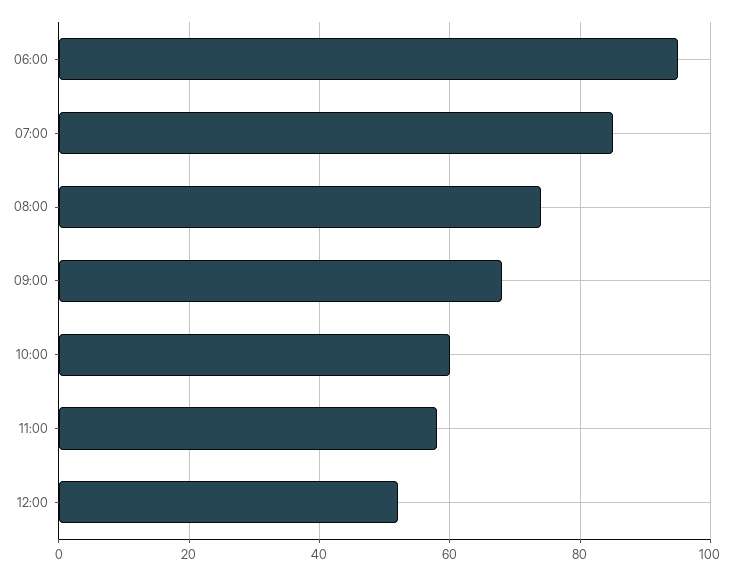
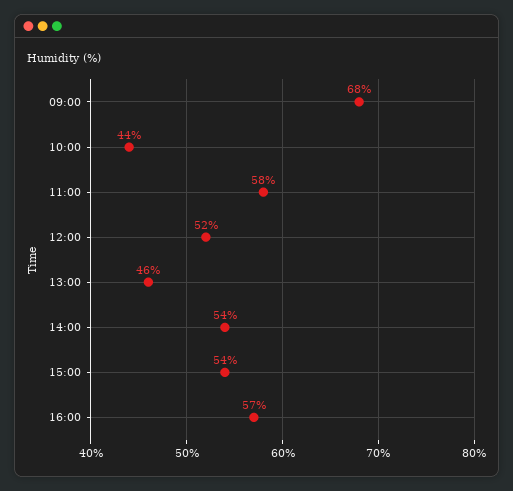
06:00: 95 -> none
07:00: 85 -> none
08:00: 75 -> none
10:00: 60 -> 44
13:00: none -> 46
14:00: none -> 54
15:00: none -> 54
16:00: none -> 57

